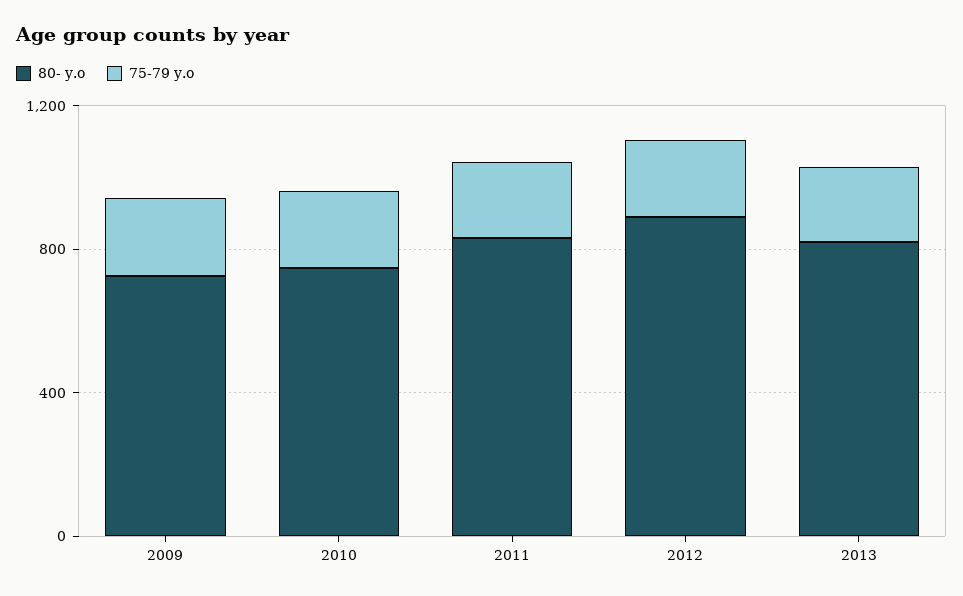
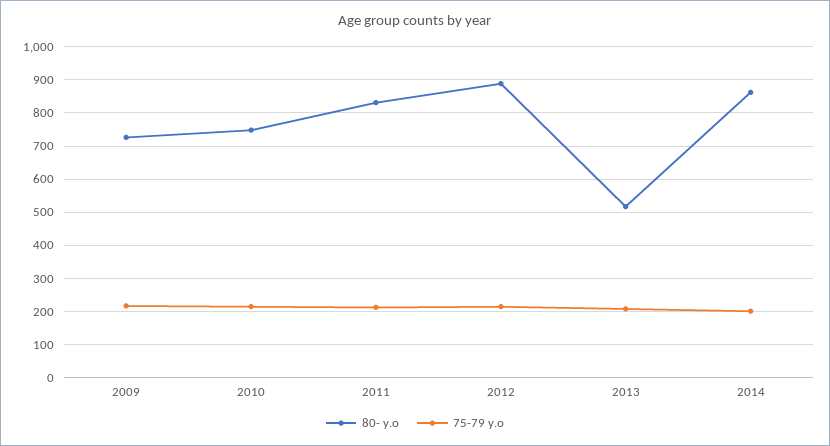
80- y.o, 2013: 800 -> 520
80- y.o, 2014: none -> 860
75-79 y.o, 2014: none -> 200

